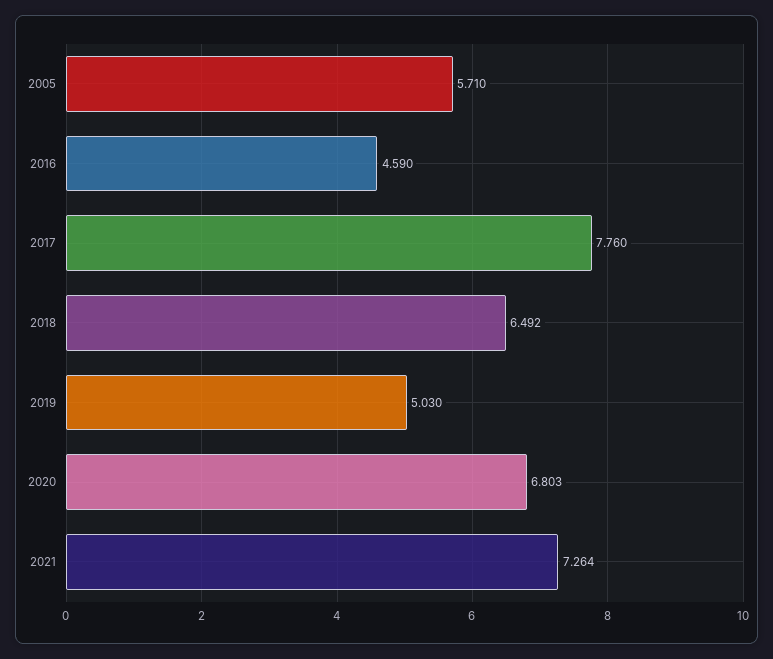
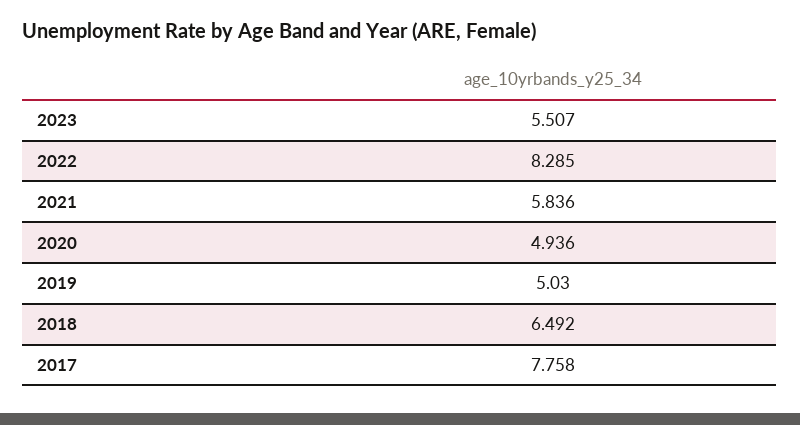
2005: 5.71 -> none
2016: 4.59 -> none
2017: 7.76 -> 7.758
2020: 6.803 -> 4.936
2021: 7.264 -> 5.836
2023: none -> 5.507
2022: none -> 8.285

